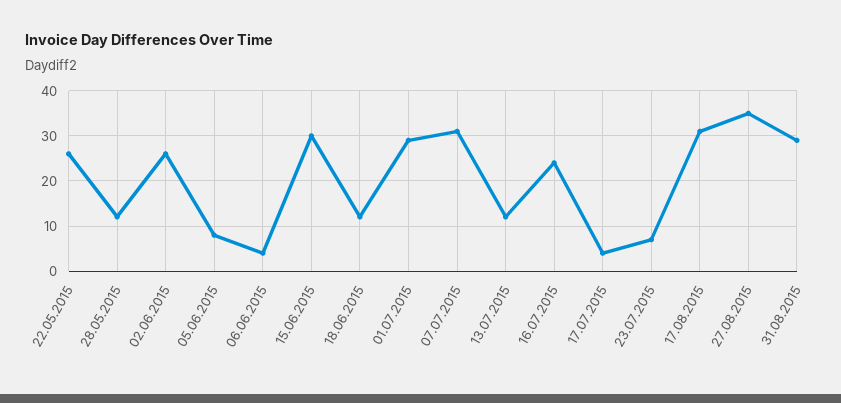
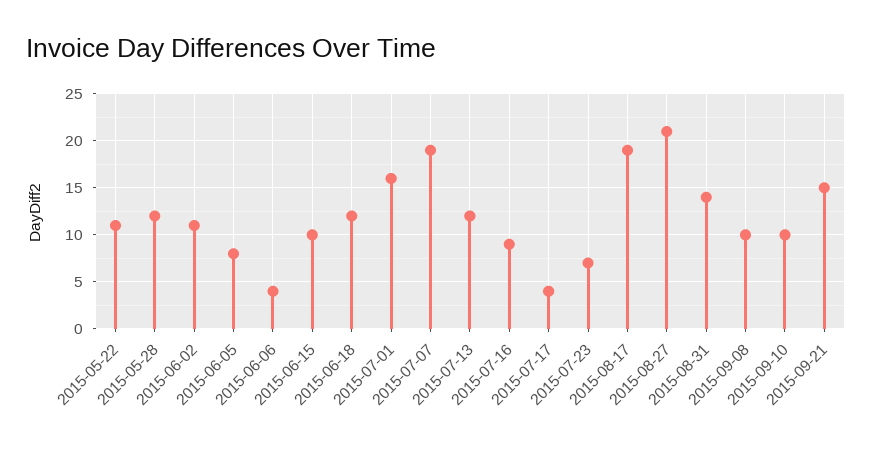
22.05.2015: 25 -> 11
02.06.2015: 25 -> 11
15.06.2015: 30 -> 10
01.07.2015: 30 -> 16
07.07.2015: 30 -> 19
16.07.2015: 25 -> 9
17.08.2015: 30 -> 19
27.08.2015: 35 -> 21
31.08.2015: 30 -> 14
2015-09-08: none -> 10
2015-09-10: none -> 10
2015-09-21: none -> 15

